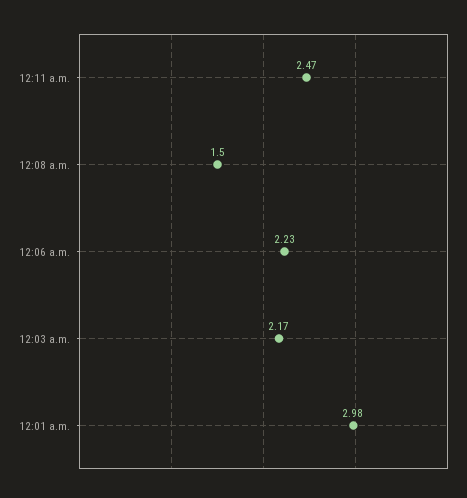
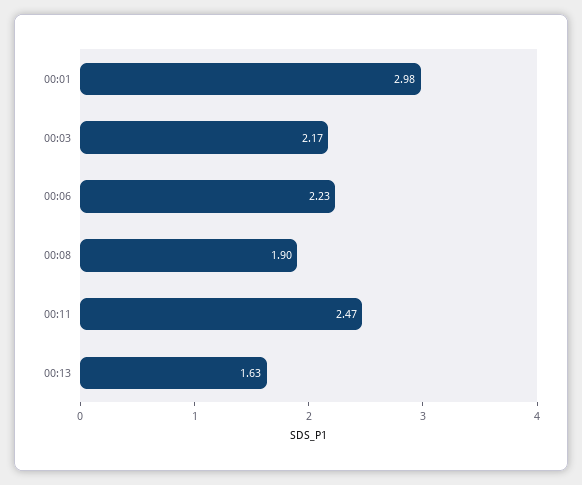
12:08 a.m.: 1.5 -> 1.9
00:13: none -> 1.63

